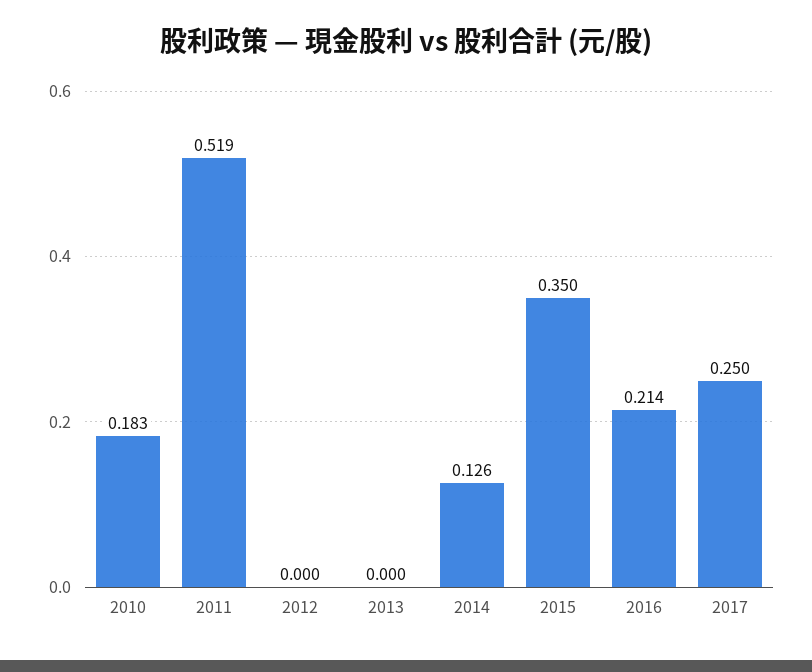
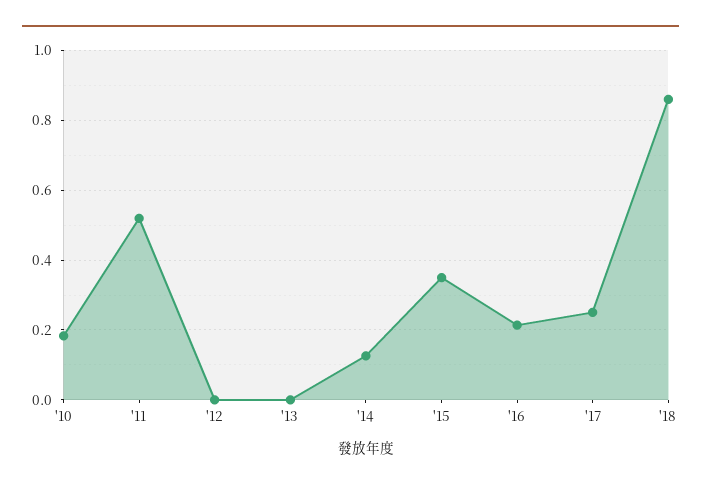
'18: none -> 0.86

